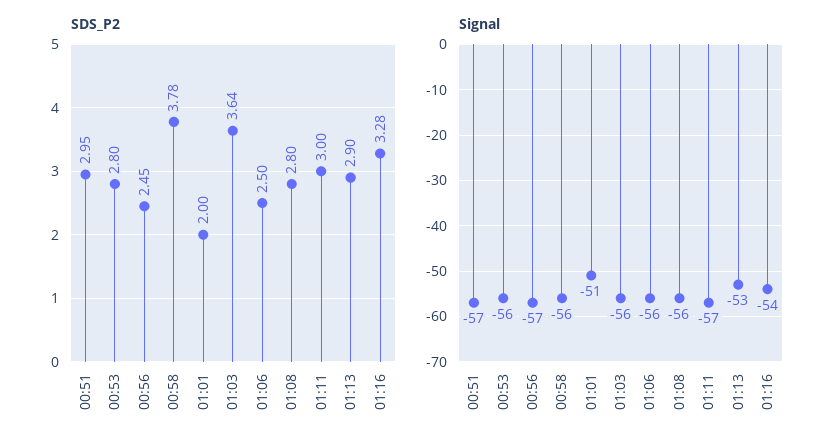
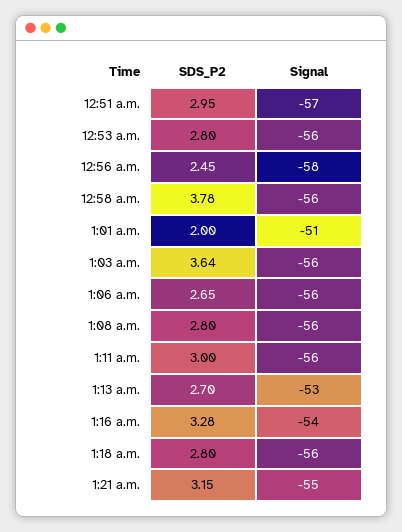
SDS_P2, 01:06: 2.5 -> 2.65
SDS_P2, 01:13: 2.9 -> 2.7
Signal, 00:56: -57 -> -58
Signal, 01:11: -57 -> -56
SDS_P2, 1:18 a.m.: none -> 2.8
Signal, 1:18 a.m.: none -> -56
SDS_P2, 1:21 a.m.: none -> 3.15
Signal, 1:21 a.m.: none -> -55

